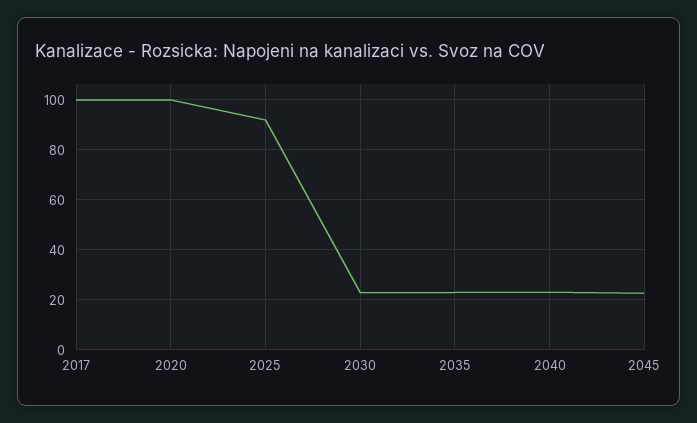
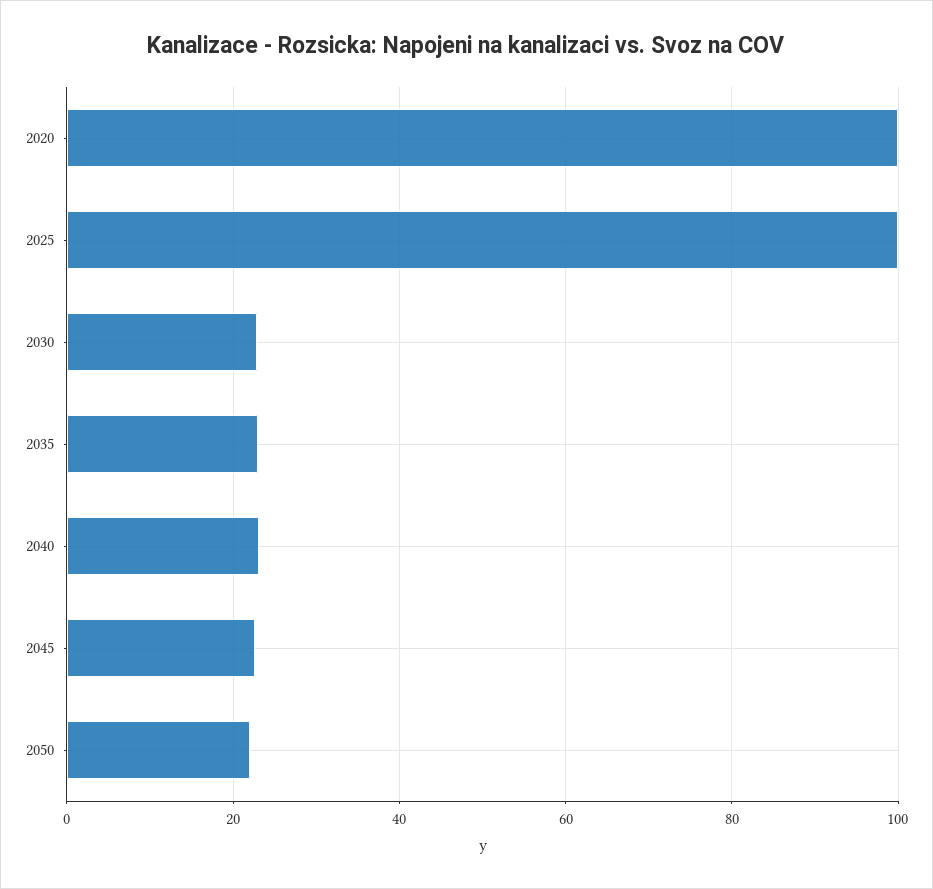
2017: 100 -> none
2025: 92.5 -> 100
2050: none -> 22

